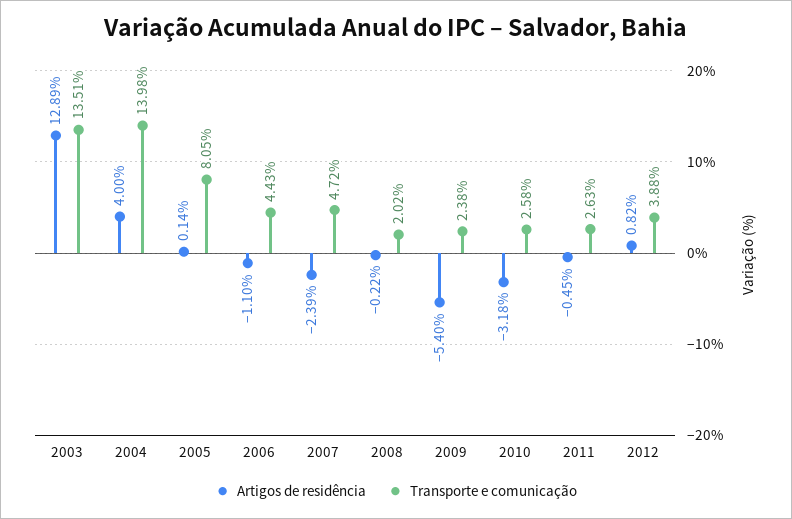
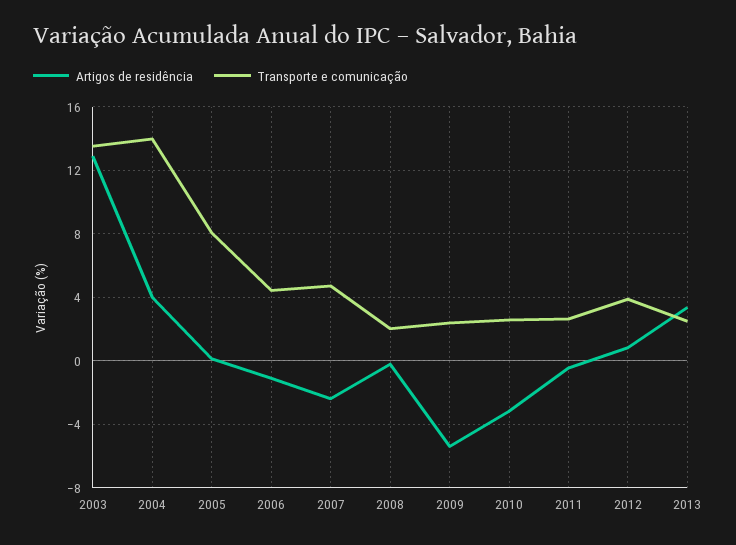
Artigos de residência, 2013: none -> 3.5
Transporte e comunicação, 2013: none -> 2.5

